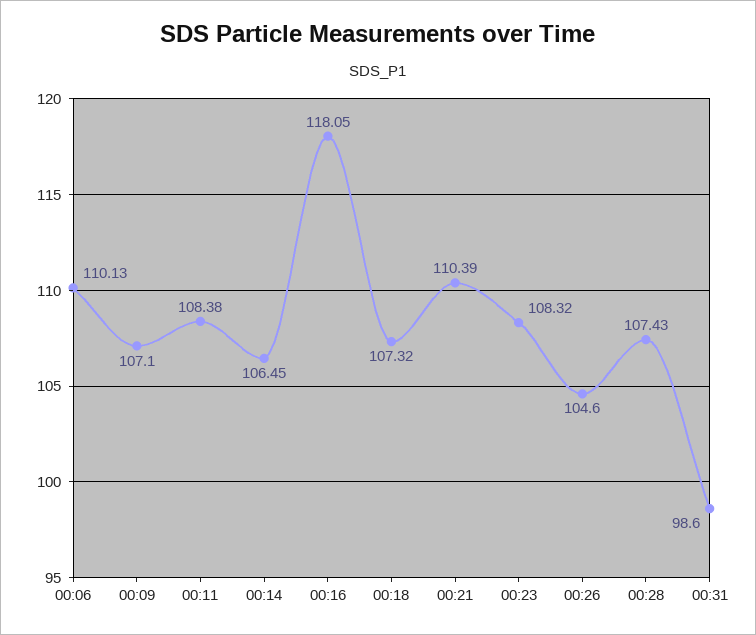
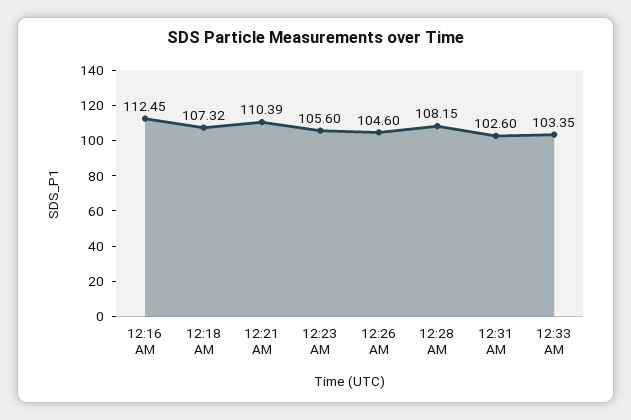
00:06: 110.13 -> none
00:09: 107.1 -> none
00:11: 108.38 -> none
00:14: 106.45 -> none
00:16: 118.05 -> 112.45
00:23: 108.32 -> 105.6
00:28: 107.43 -> 108.15
00:31: 98.6 -> 102.6
12:33 AM: none -> 103.35

